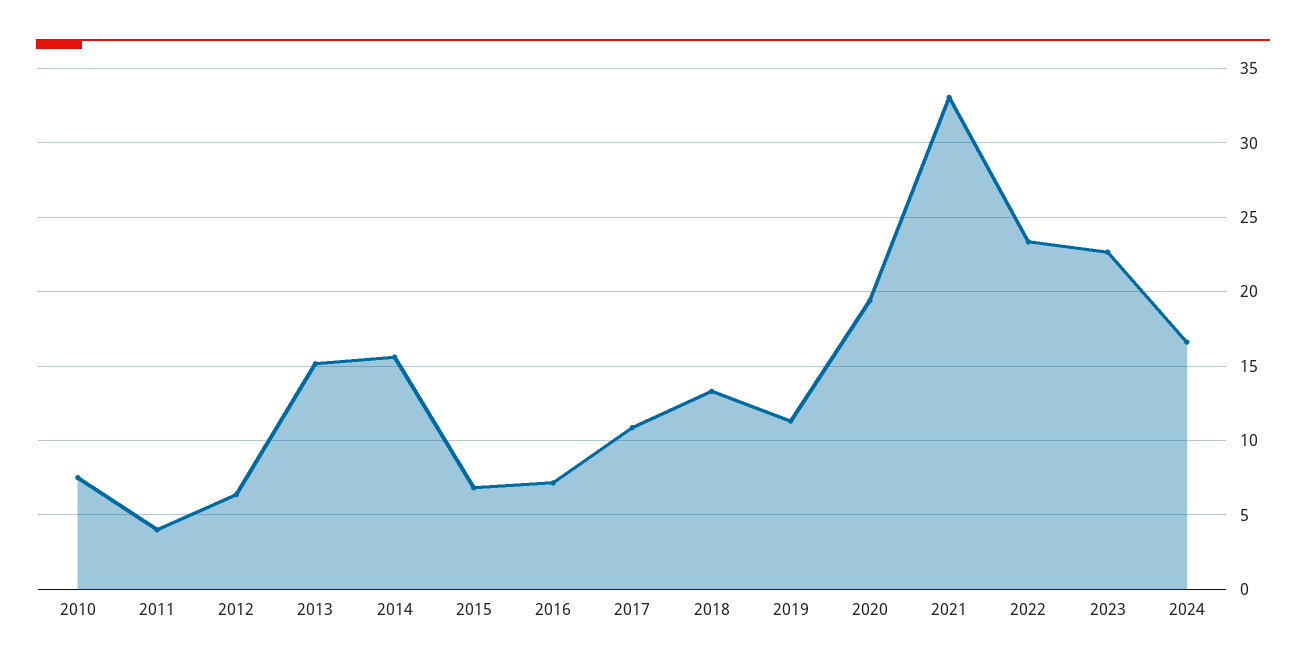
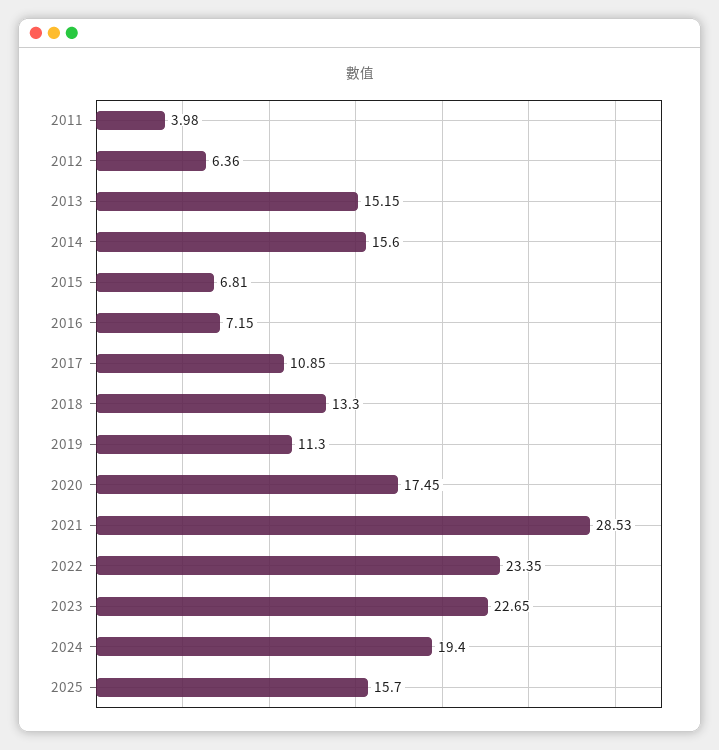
2010: 7.5 -> none
2020: 19.5 -> 17.45
2021: 33 -> 28.53
2024: 16.5 -> 19.4
2025: none -> 15.7

